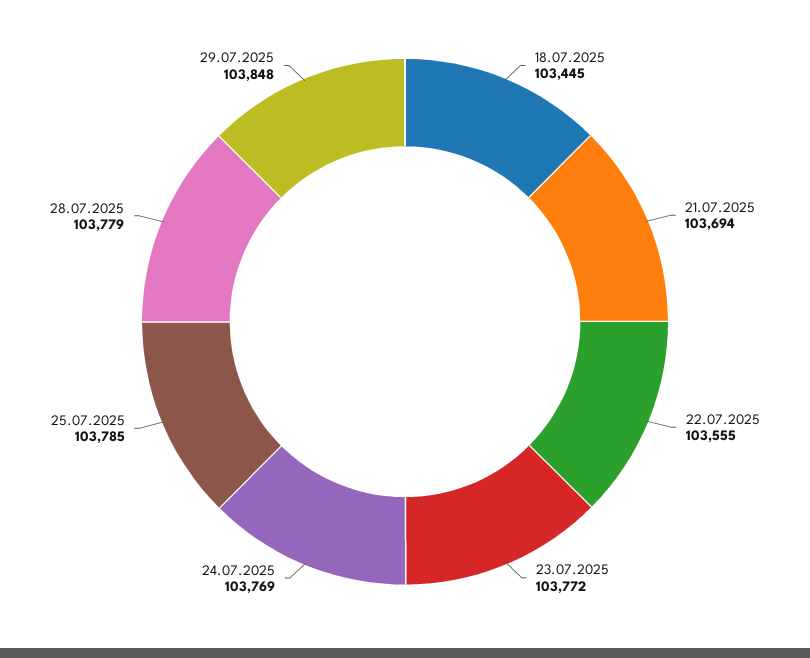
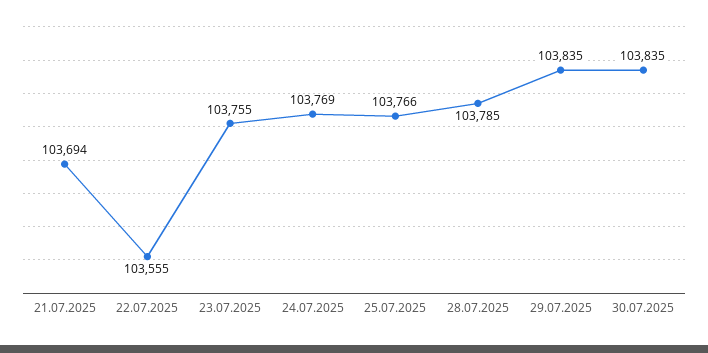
18.07.2025: 103445 -> none
23.07.2025: 103772 -> 103755
25.07.2025: 103785 -> 103766
28.07.2025: 103779 -> 103785
29.07.2025: 103848 -> 103835
30.07.2025: none -> 103835

